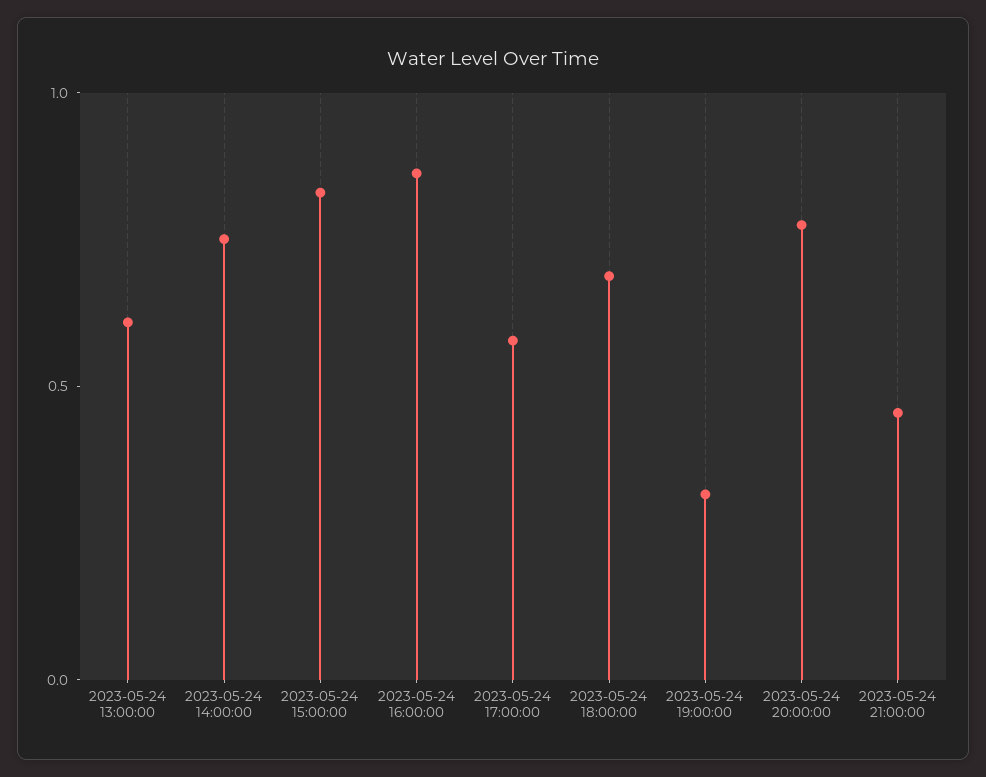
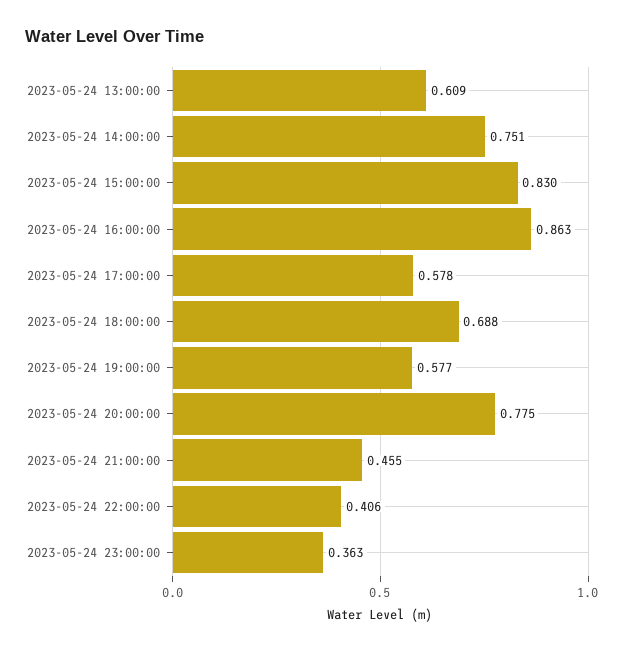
2023-05-24 19:00:00: 0.3 -> 0.577
2023-05-24 22:00:00: none -> 0.406
2023-05-24 23:00:00: none -> 0.363

